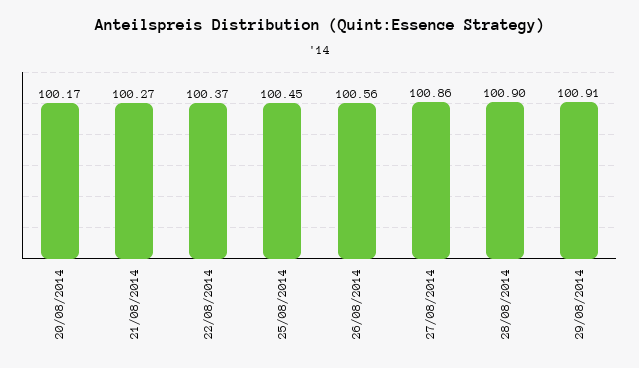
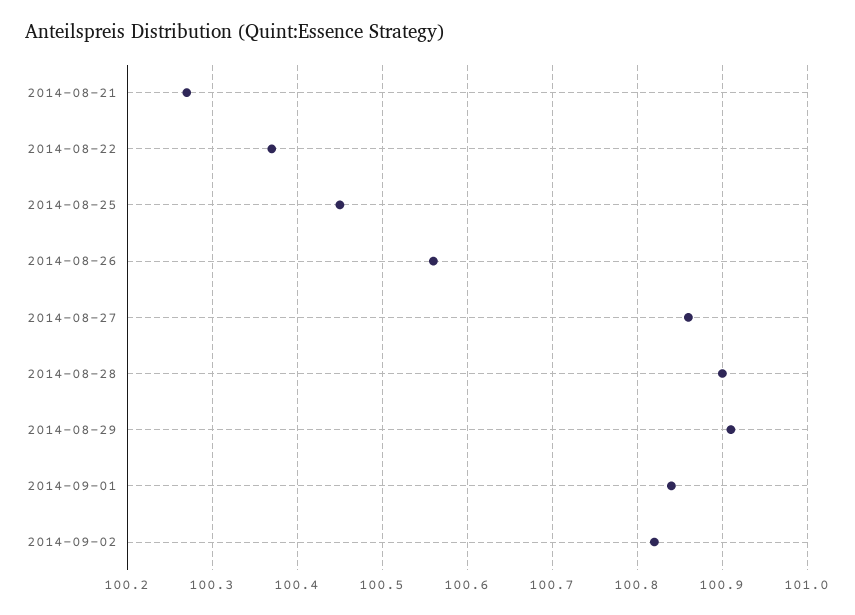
20/08/2014: 100.17 -> none
2014-09-01: none -> 100.84
2014-09-02: none -> 100.82

